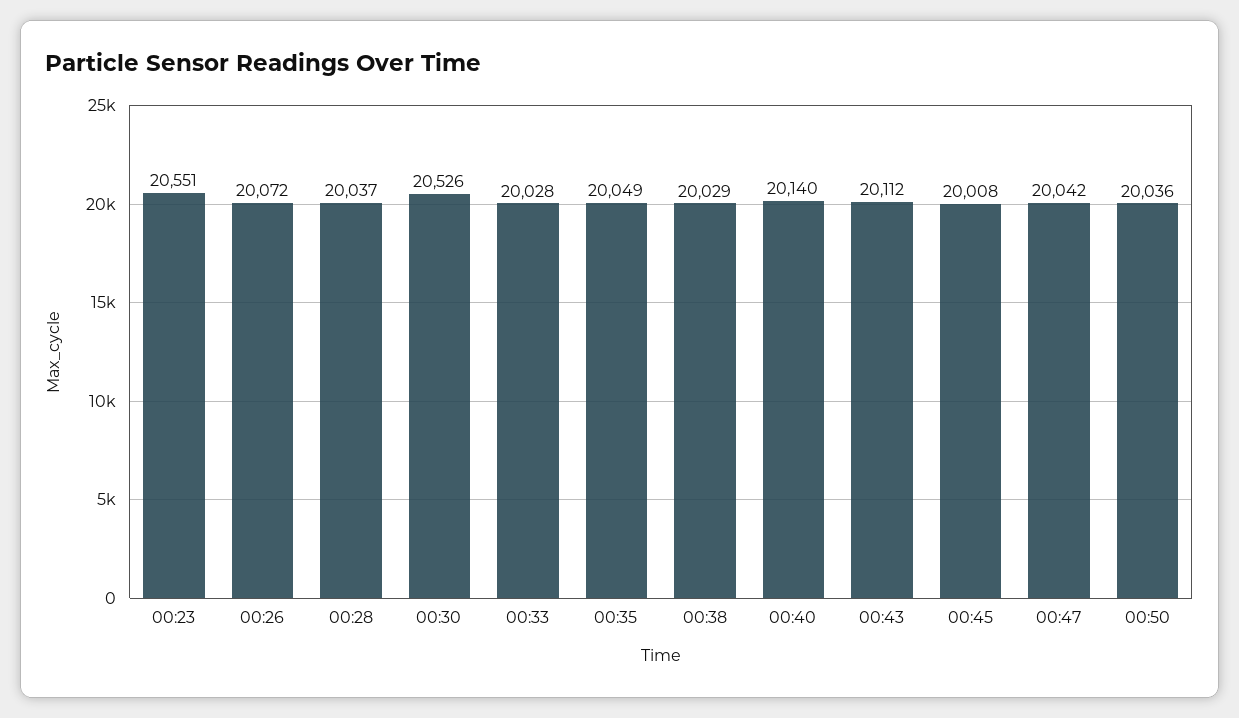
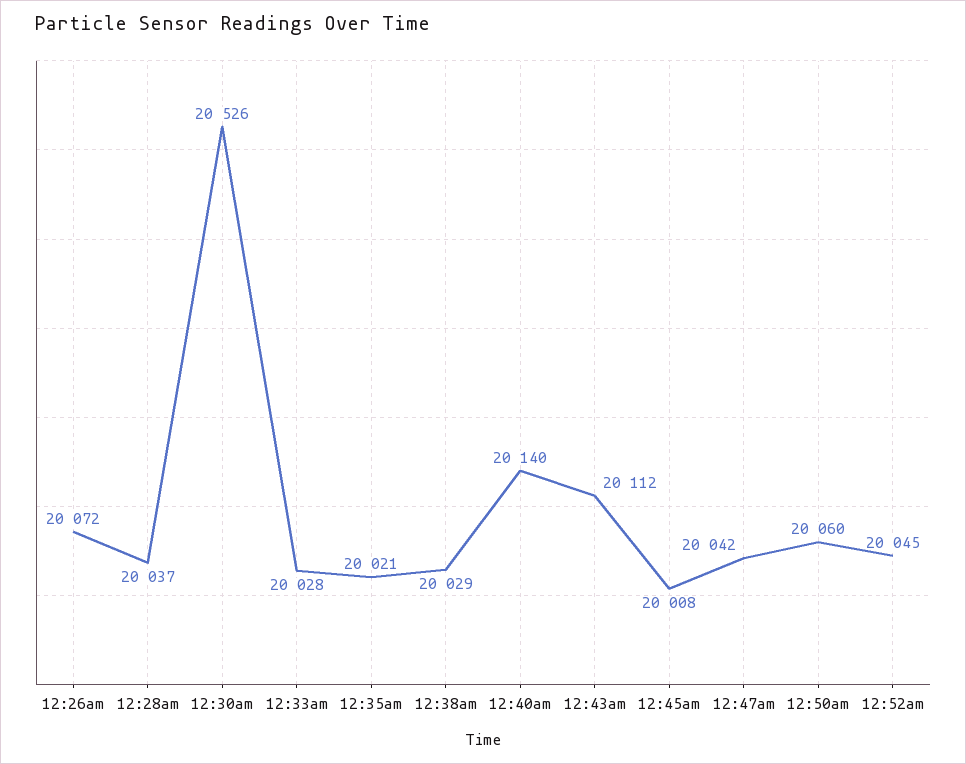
00:23: 20551 -> none
00:35: 20049 -> 20021
00:50: 20036 -> 20060
12:52am: none -> 20045

